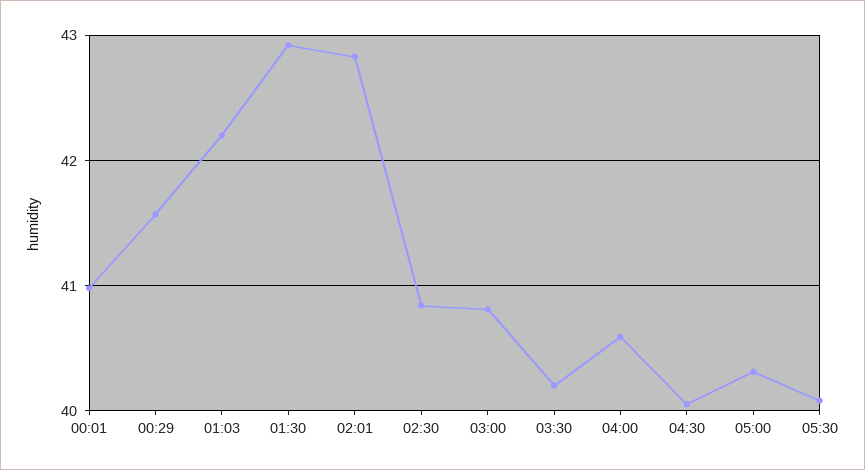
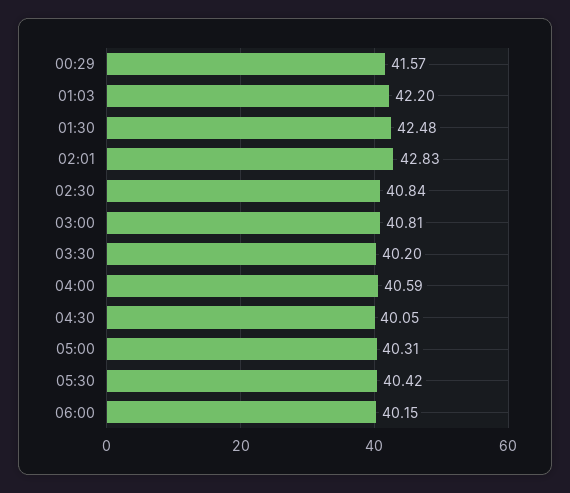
00:01: 41 -> none
01:30: 42.9 -> 42.48
05:30: 40.1 -> 40.42
06:00: none -> 40.15

